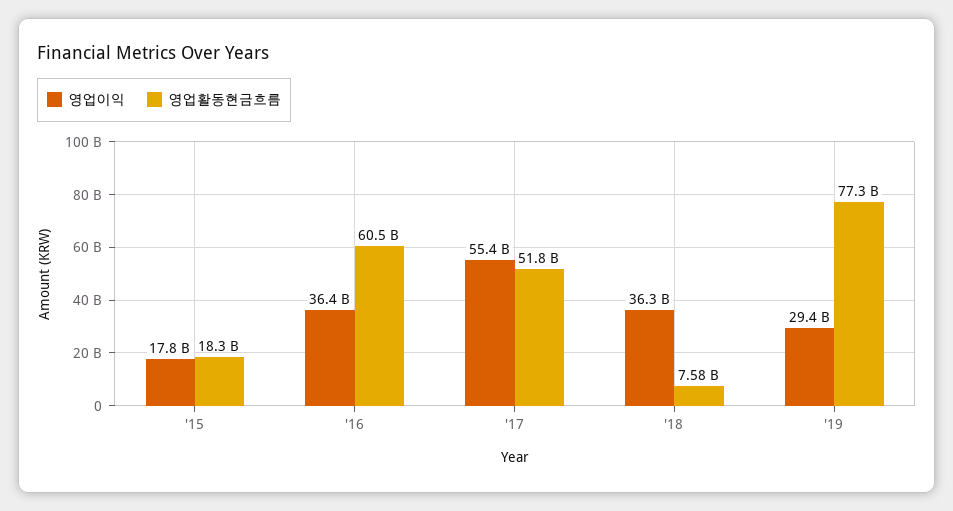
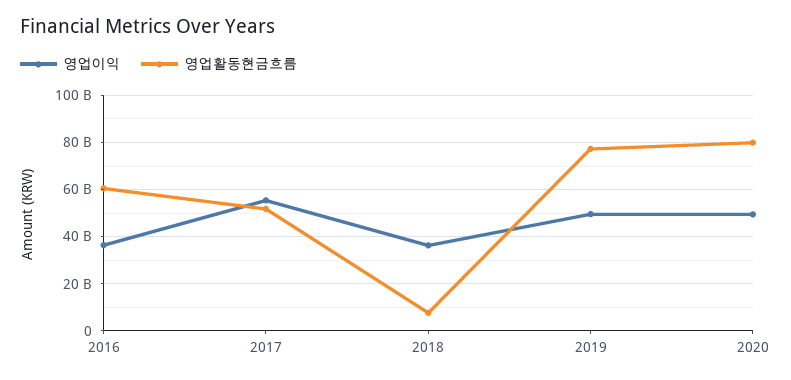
영업이익, '15: 17800000000 -> none
영업활동현금흐름, '15: 18300000000 -> none
영업이익, '19: 29400000000 -> 50000000000
영업이익, 2020: none -> 50000000000
영업활동현금흐름, 2020: none -> 80000000000

